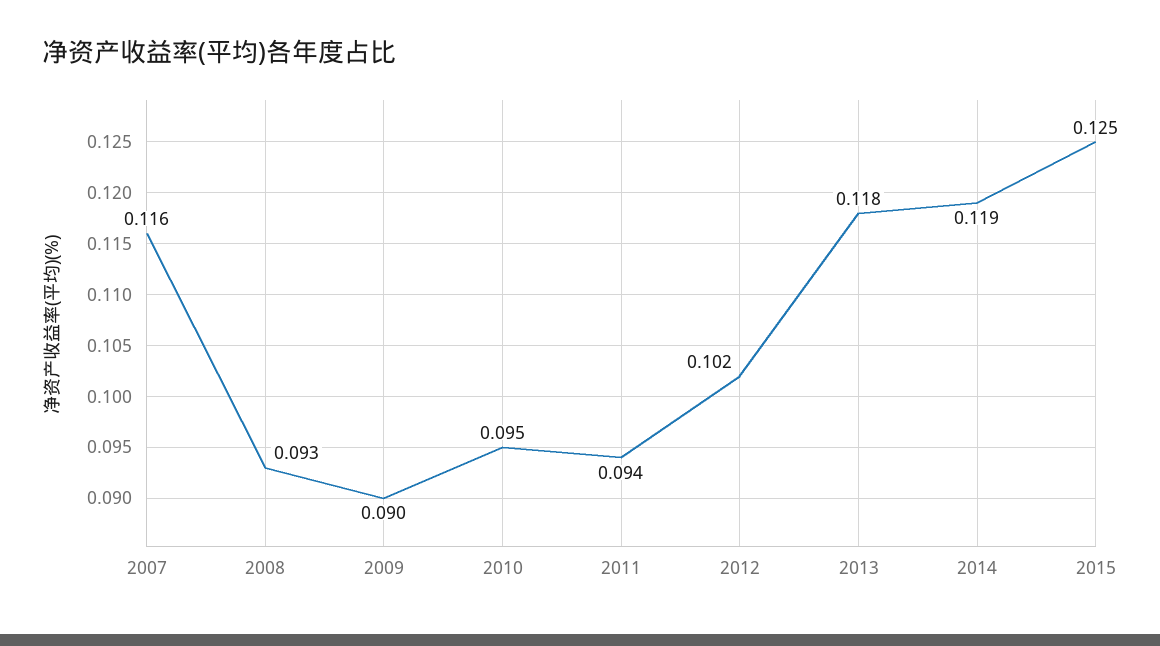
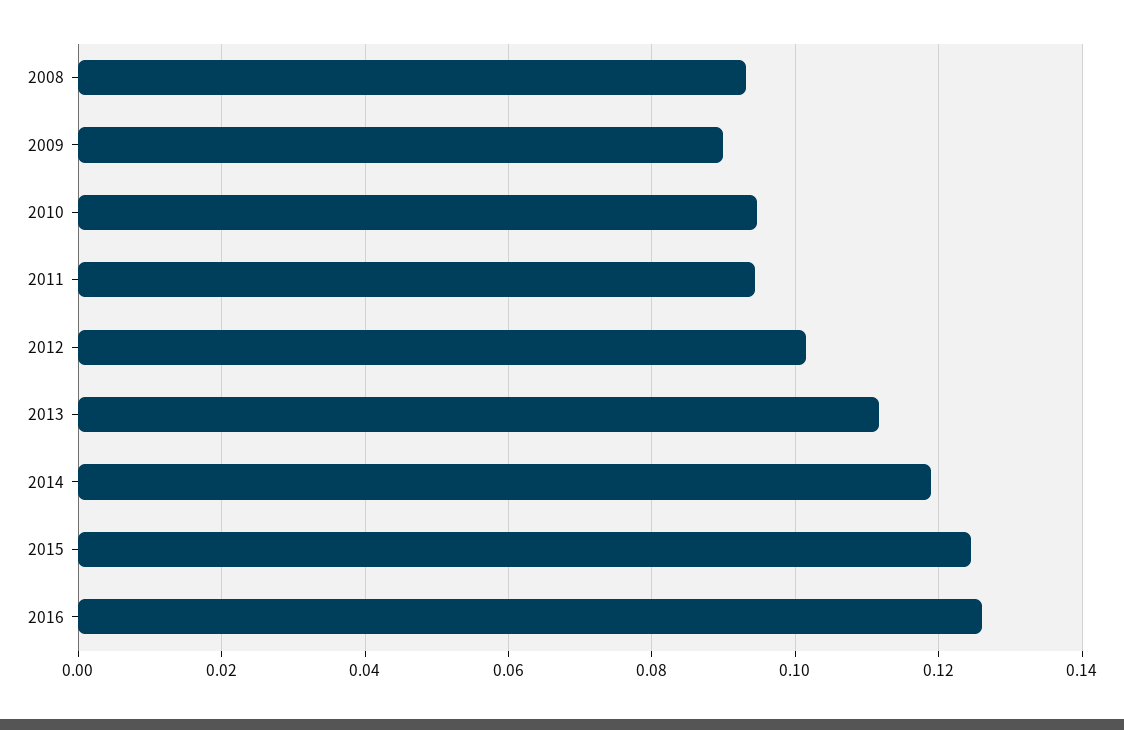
2007: 0.116 -> none
2013: 0.118 -> 0.112
2016: none -> 0.126

